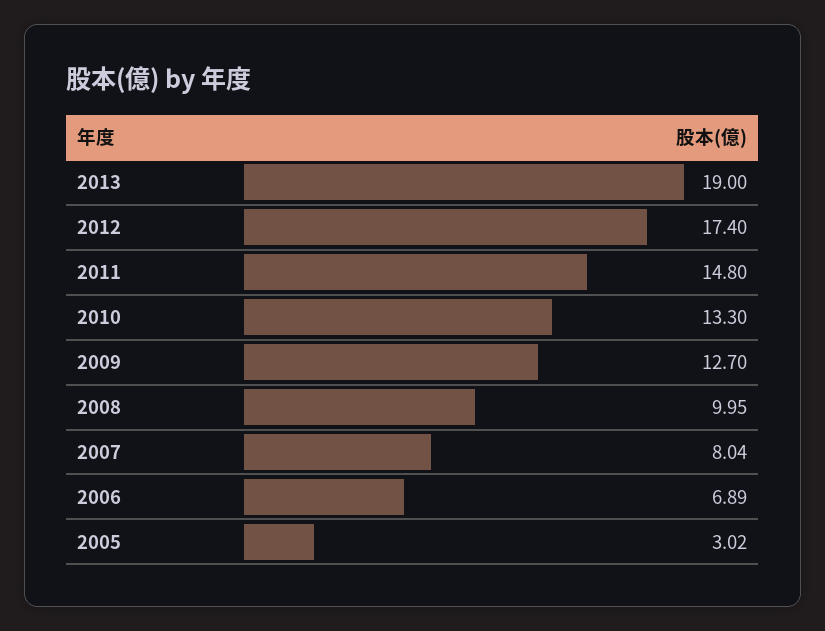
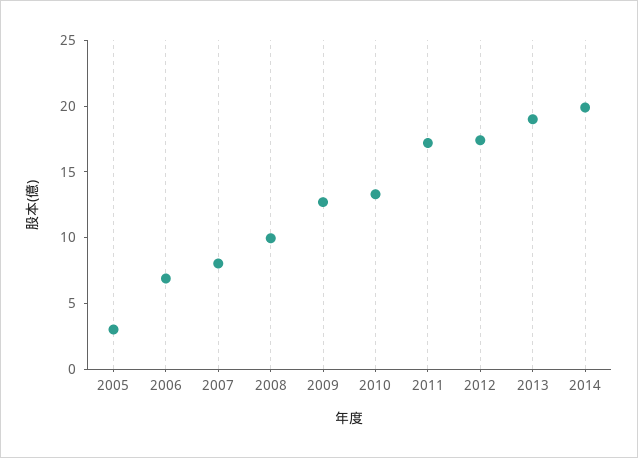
2011: 14.8 -> 17
2014: none -> 20

